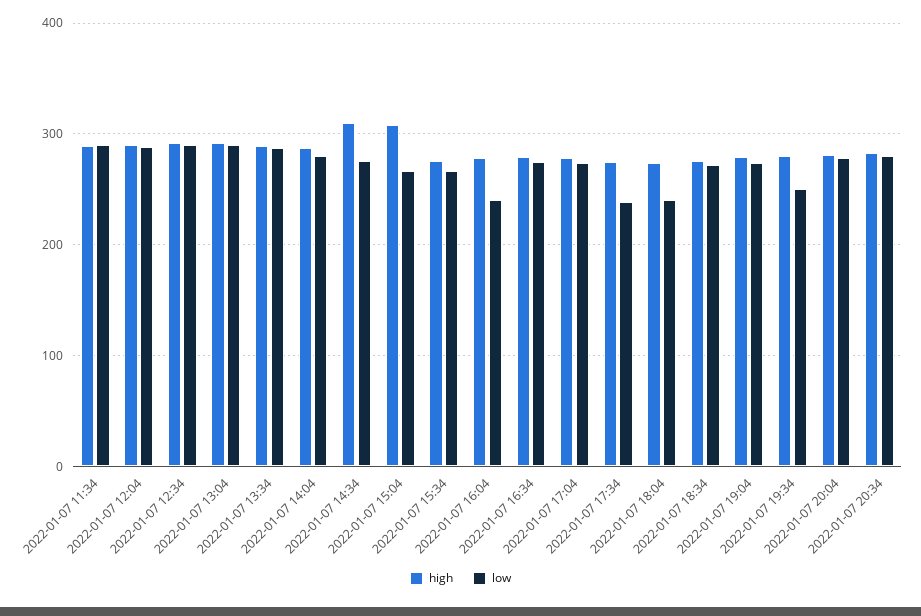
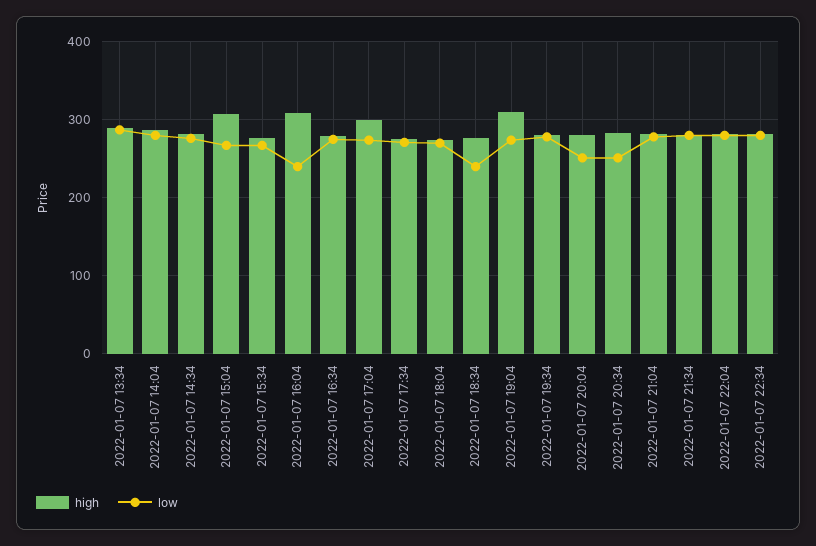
high, 2022-01-07 11:34: 290 -> none
low, 2022-01-07 11:34: 290 -> none
high, 2022-01-07 12:04: 290 -> none
low, 2022-01-07 12:04: 290 -> none
high, 2022-01-07 12:34: 290 -> none
low, 2022-01-07 12:34: 290 -> none
high, 2022-01-07 13:04: 290 -> none
low, 2022-01-07 13:04: 290 -> none
high, 2022-01-07 14:34: 310 -> 280
high, 2022-01-07 16:04: 280 -> 310
high, 2022-01-07 17:04: 280 -> 300
low, 2022-01-07 17:34: 240 -> 270
low, 2022-01-07 18:04: 240 -> 270
low, 2022-01-07 18:34: 270 -> 240
high, 2022-01-07 19:04: 280 -> 310
low, 2022-01-07 19:34: 250 -> 280
low, 2022-01-07 20:04: 280 -> 250
low, 2022-01-07 20:34: 280 -> 250
high, 2022-01-07 21:04: none -> 280
low, 2022-01-07 21:04: none -> 280
high, 2022-01-07 21:34: none -> 280
low, 2022-01-07 21:34: none -> 280
high, 2022-01-07 22:04: none -> 280
low, 2022-01-07 22:04: none -> 280
high, 2022-01-07 22:34: none -> 280
low, 2022-01-07 22:34: none -> 280

